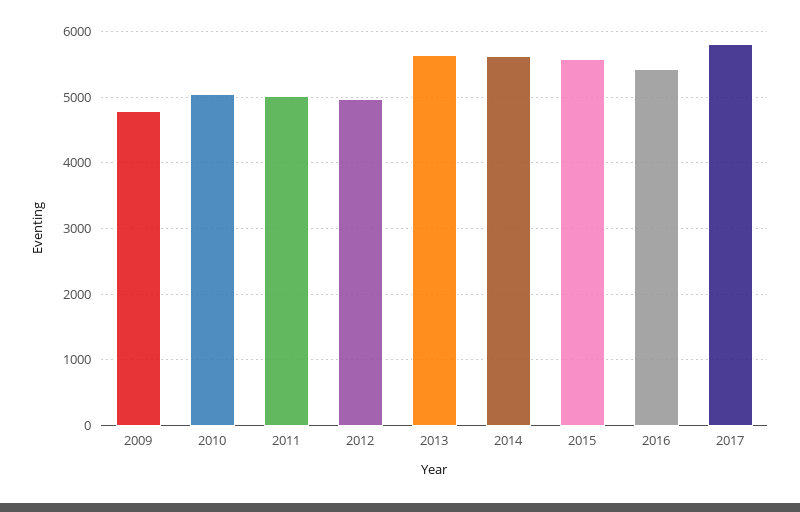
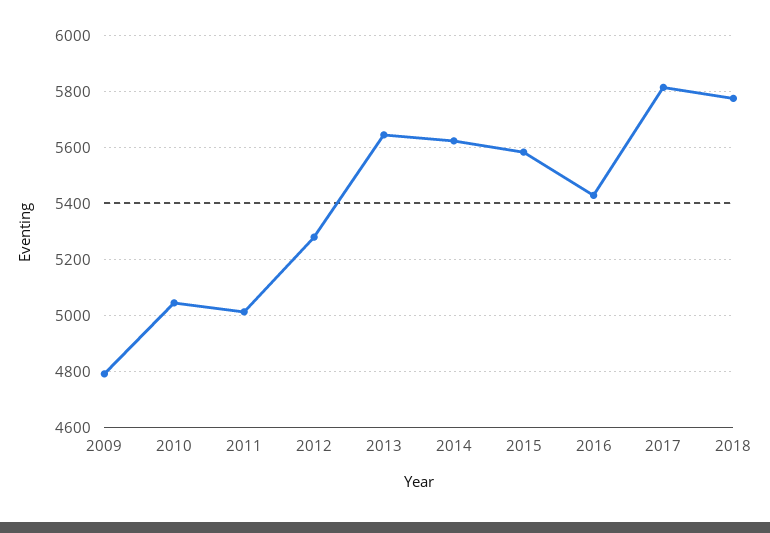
2012: 5000 -> 5275
2018: none -> 5775

